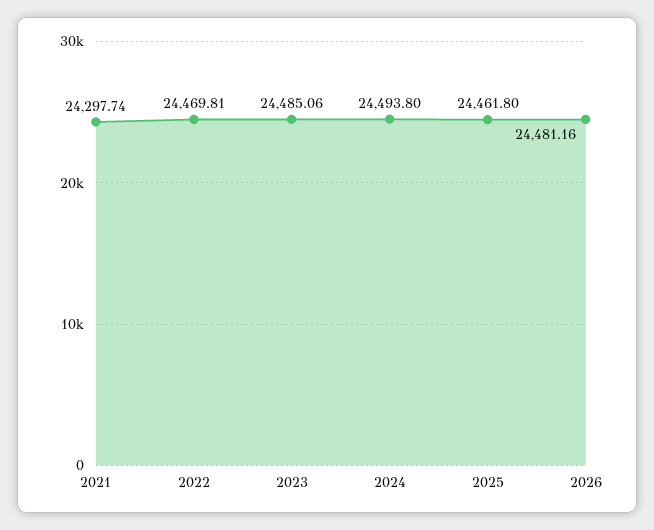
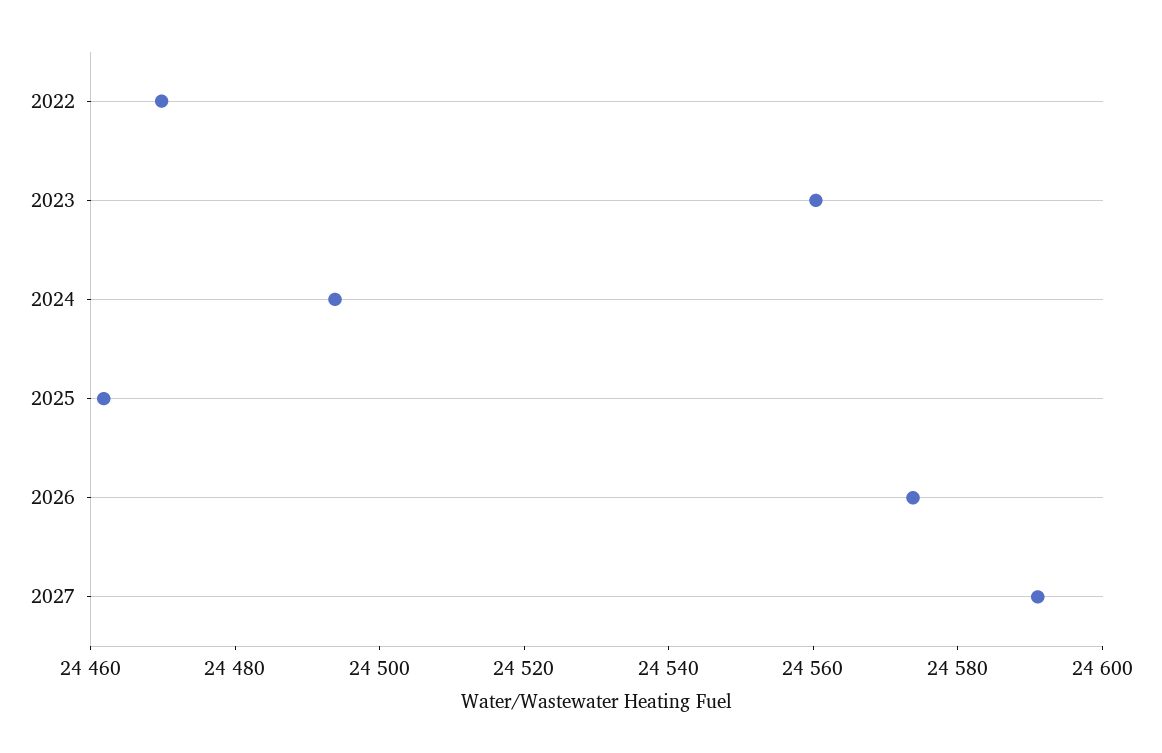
2021: 24297.74 -> none
2023: 24485.06 -> 24560
2026: 24481.16 -> 24575
2027: none -> 24590

